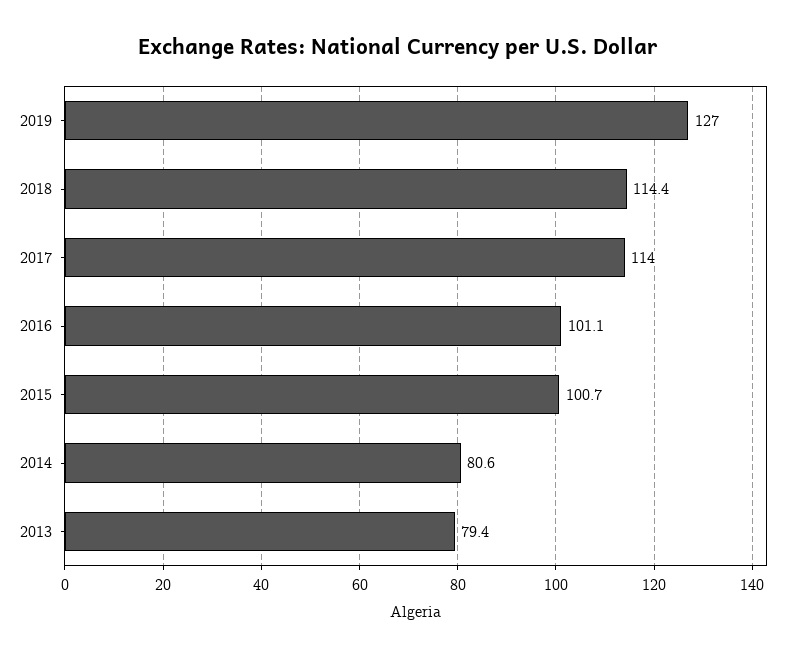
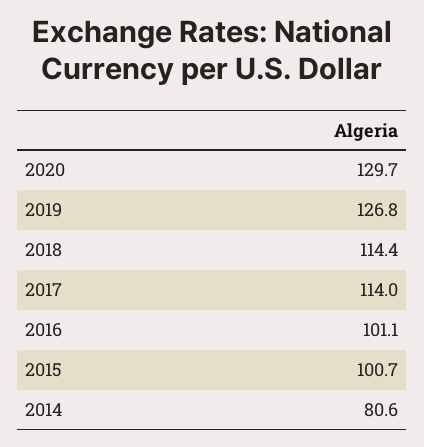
2019: 127 -> 126.8
2013: 79.4 -> none
2020: none -> 129.7

